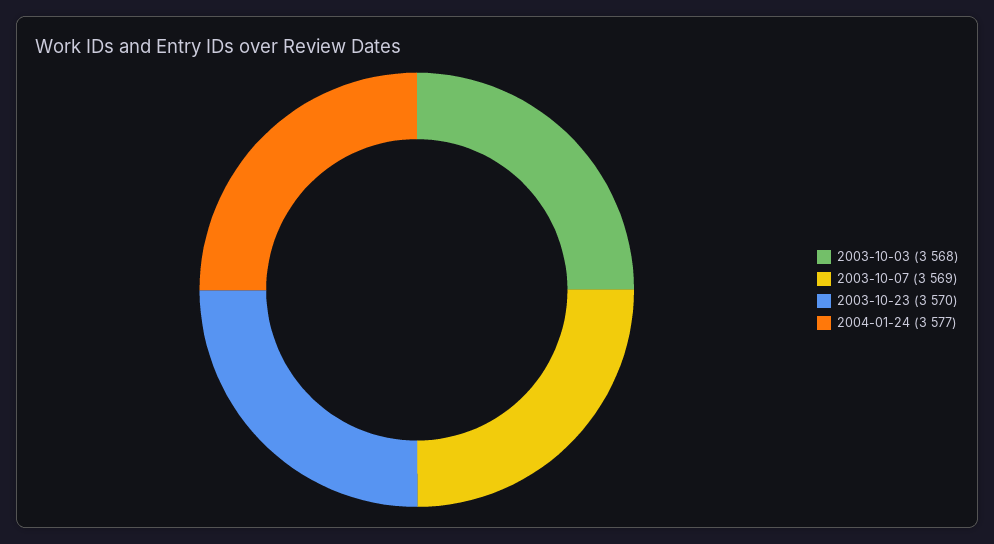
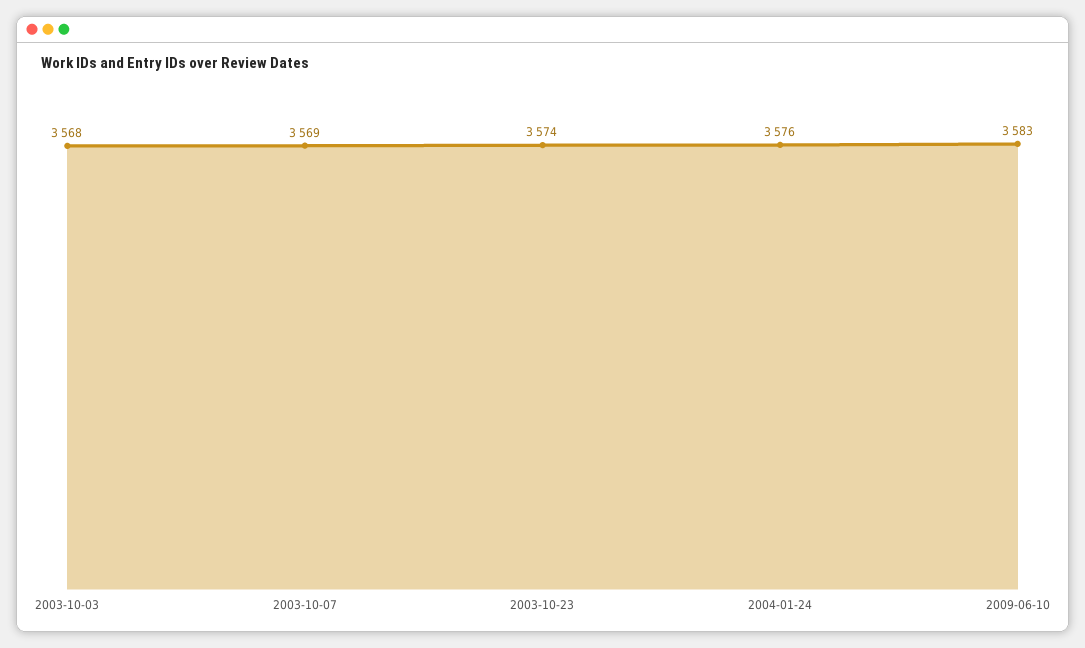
2003-10-23: 3570 -> 3574
2004-01-24: 3577 -> 3576
2009-06-10: none -> 3583

